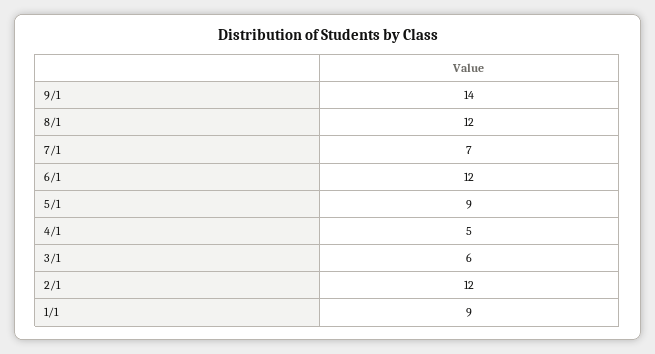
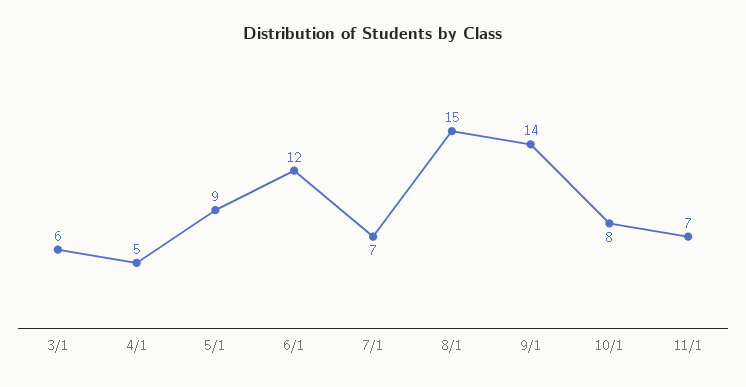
8/1: 12 -> 15
2/1: 12 -> none
1/1: 9 -> none
10/1: none -> 8
11/1: none -> 7

